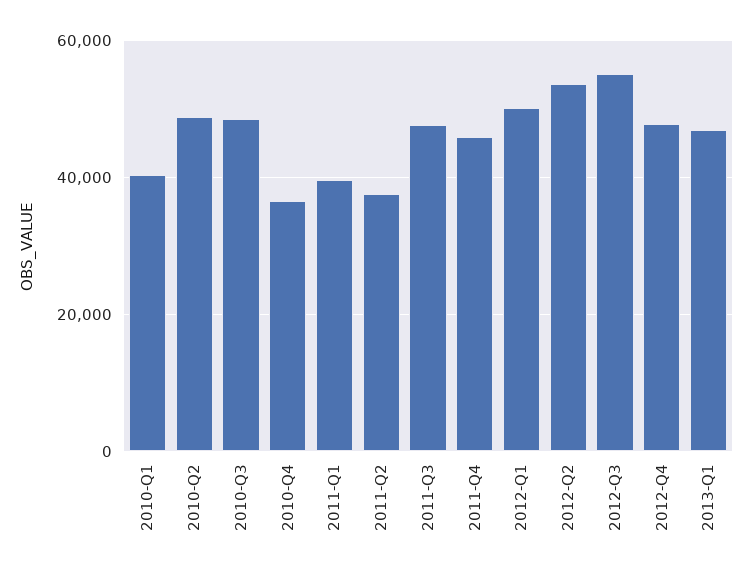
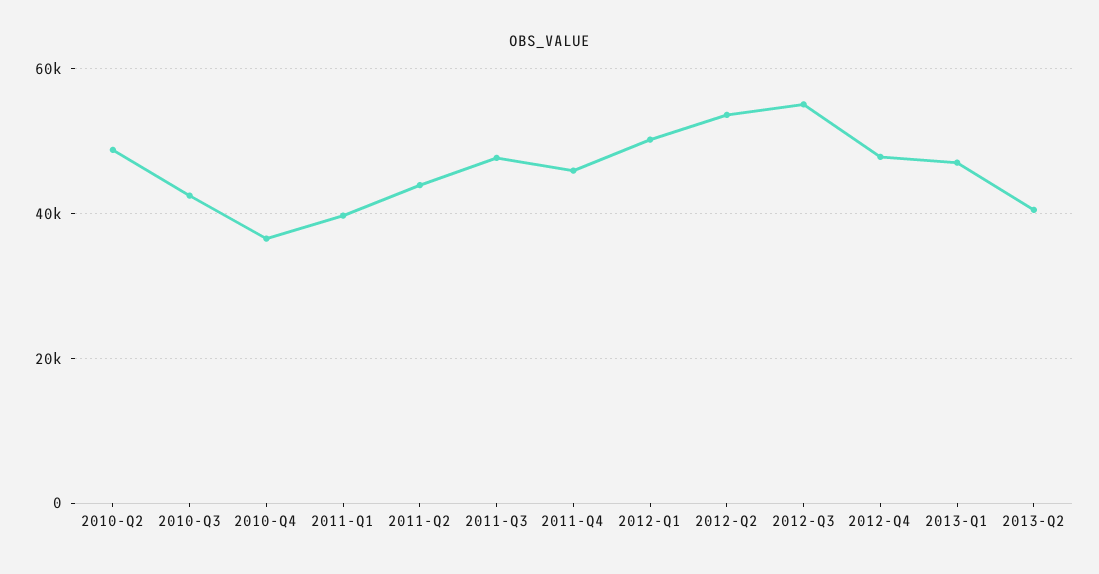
2010-Q1: 40000 -> none
2010-Q3: 48000 -> 42000
2011-Q2: 38000 -> 44000
2013-Q2: none -> 40000

